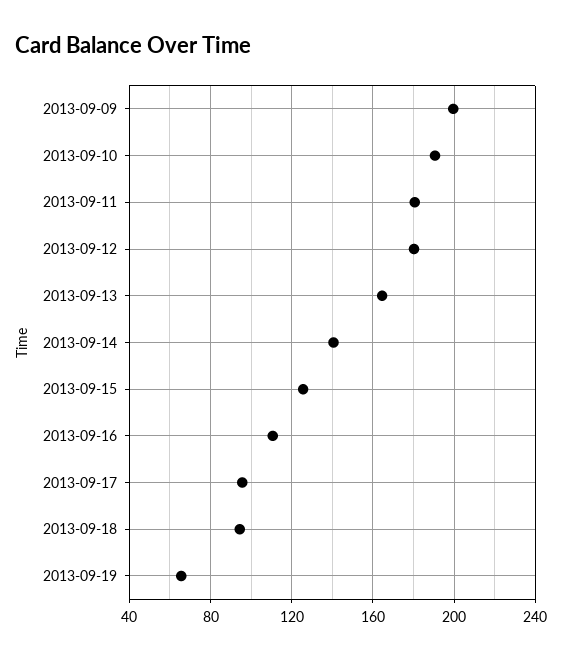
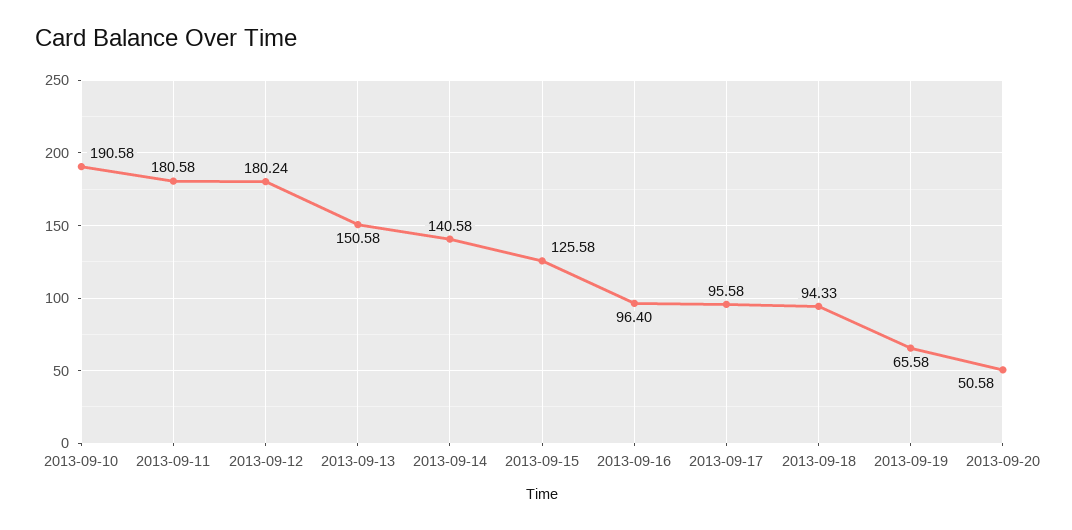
2013-09-09: 200 -> none
2013-09-13: 165 -> 150.58
2013-09-16: 110 -> 96.4
2013-09-20: none -> 50.58

